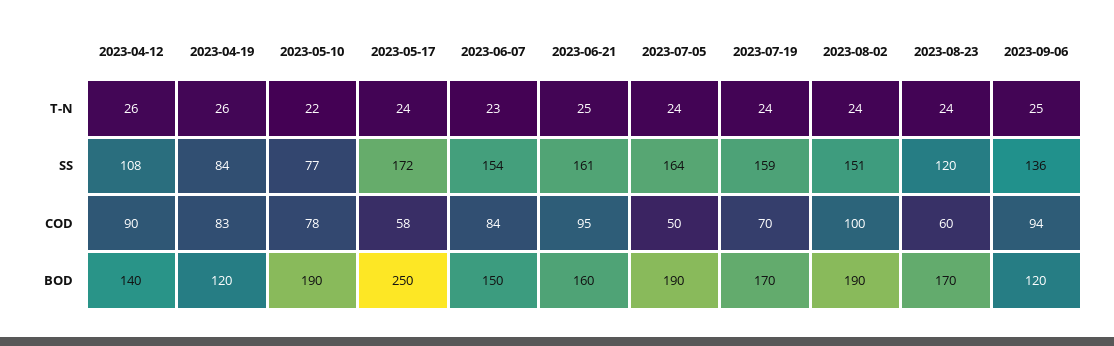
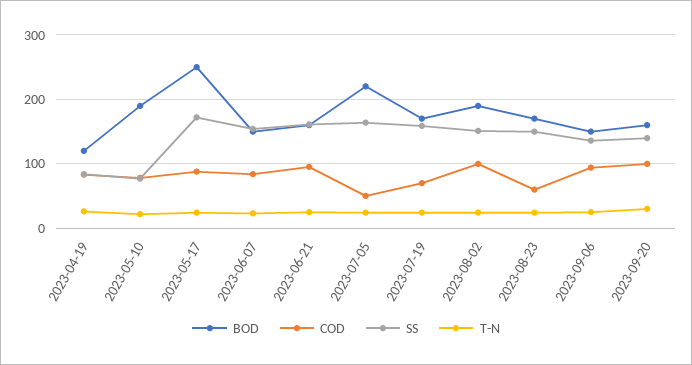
T-N, 2023-04-12: 26 -> none
SS, 2023-04-12: 108 -> none
SS, 2023-08-23: 120 -> 150
COD, 2023-04-12: 90 -> none
COD, 2023-05-17: 58 -> 90
BOD, 2023-04-12: 140 -> none
BOD, 2023-07-05: 190 -> 220
BOD, 2023-09-06: 120 -> 150
BOD, 2023-09-20: none -> 160
COD, 2023-09-20: none -> 100
SS, 2023-09-20: none -> 140
T-N, 2023-09-20: none -> 30

